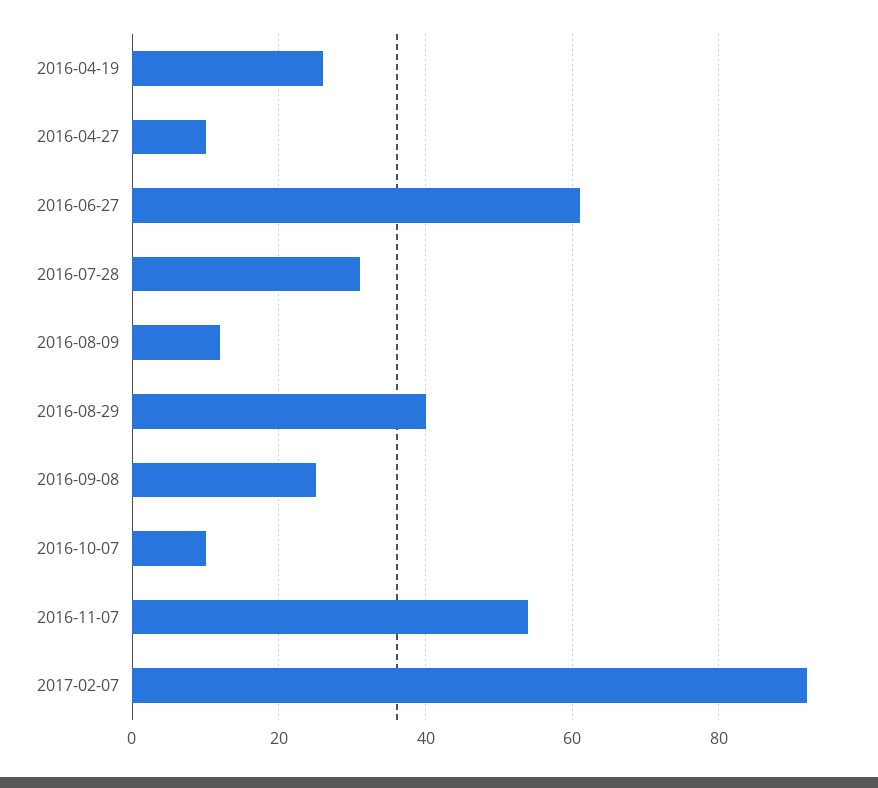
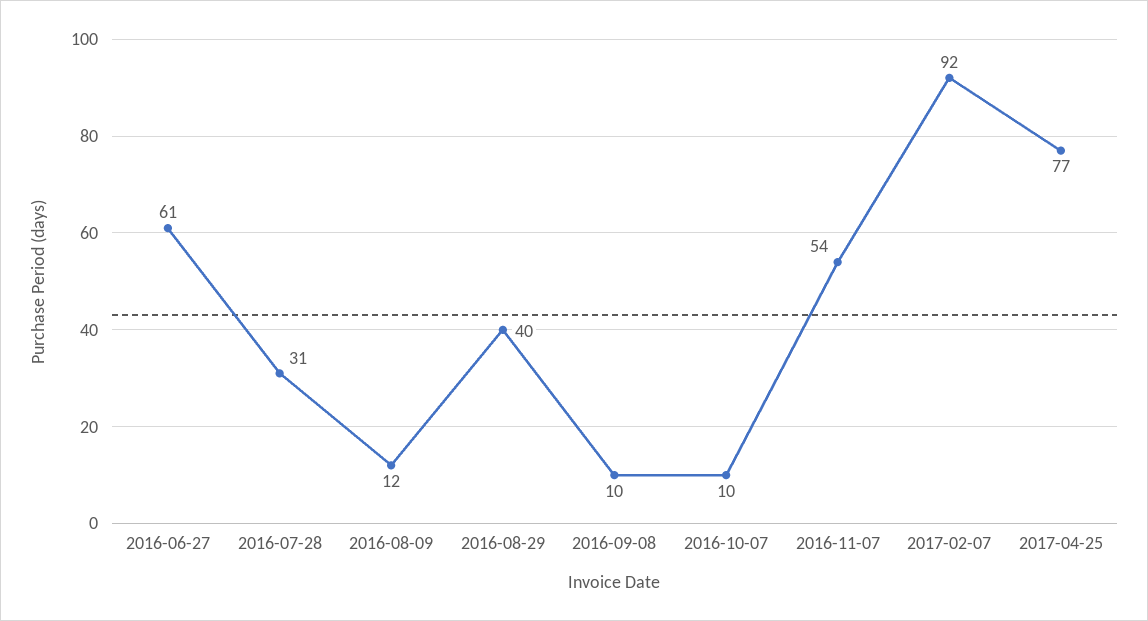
2016-04-19: 25 -> none
2016-04-27: 10 -> none
2016-09-08: 25 -> 10
2017-04-25: none -> 77

